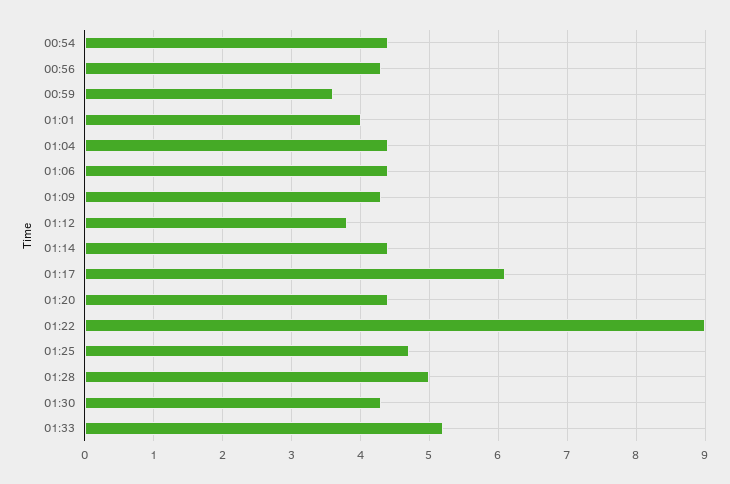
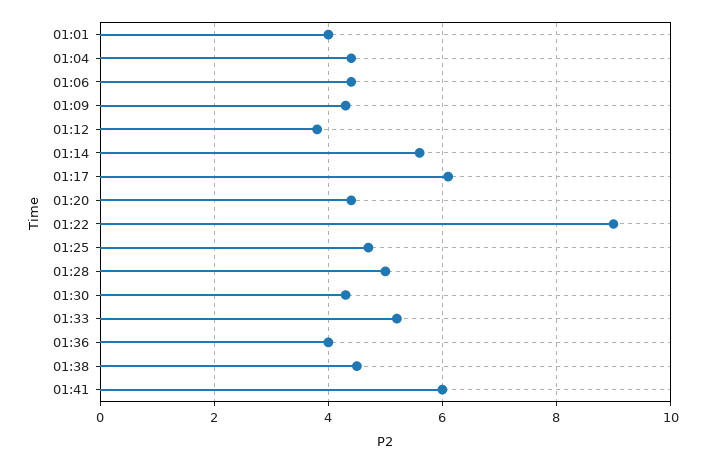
00:54: 4.4 -> none
00:56: 4.3 -> none
00:59: 3.6 -> none
01:14: 4.4 -> 5.5
01:36: none -> 4
01:38: none -> 4.5
01:41: none -> 6

